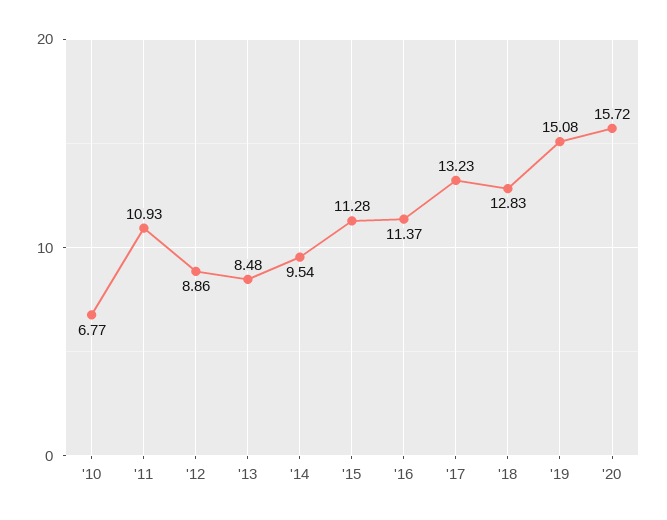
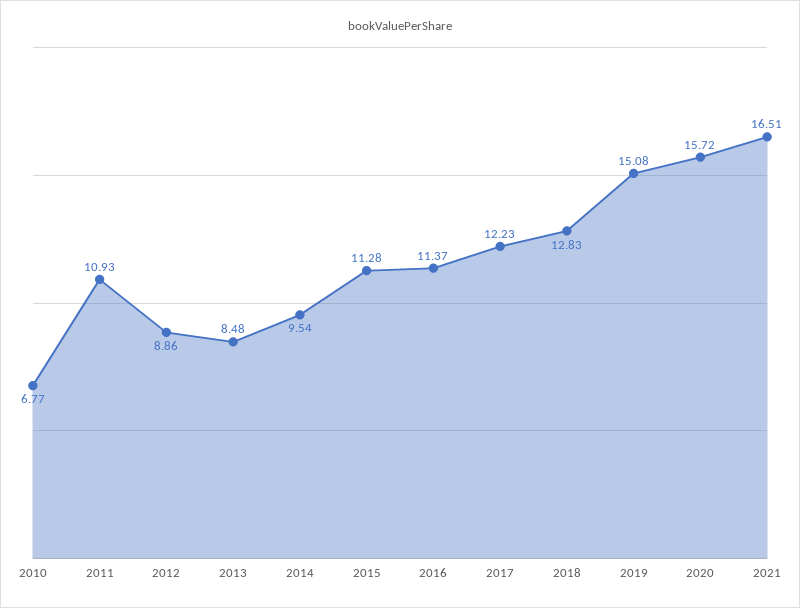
'17: 13.23 -> 12.23
2021: none -> 16.51

